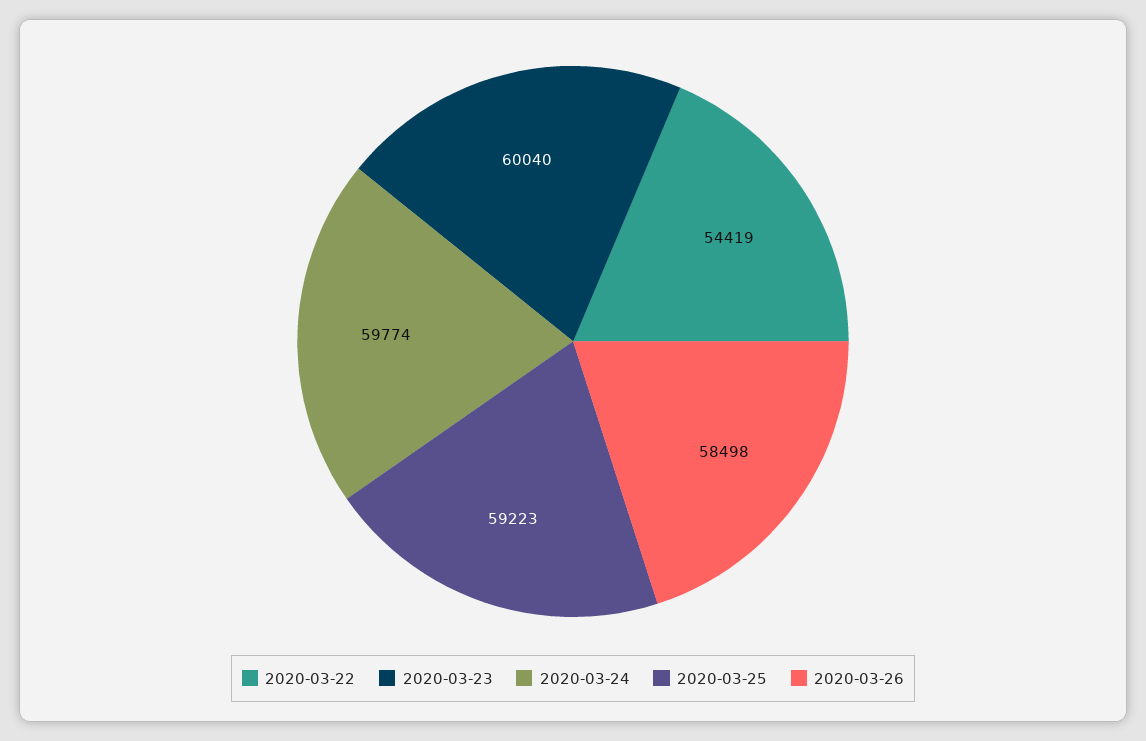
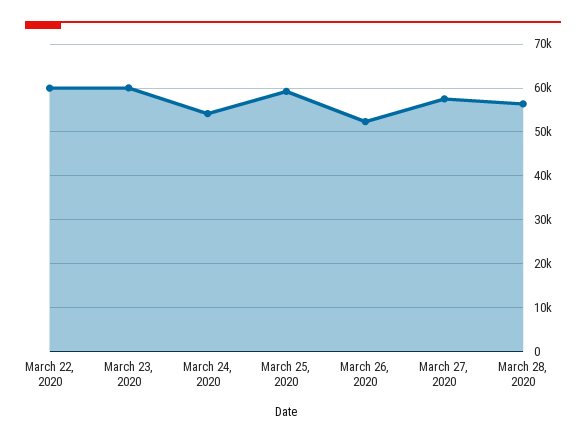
2020-03-22: 54419 -> 60000
2020-03-24: 59774 -> 54000
2020-03-26: 58498 -> 52000
March 27, 2020: none -> 58000
March 28, 2020: none -> 56000

